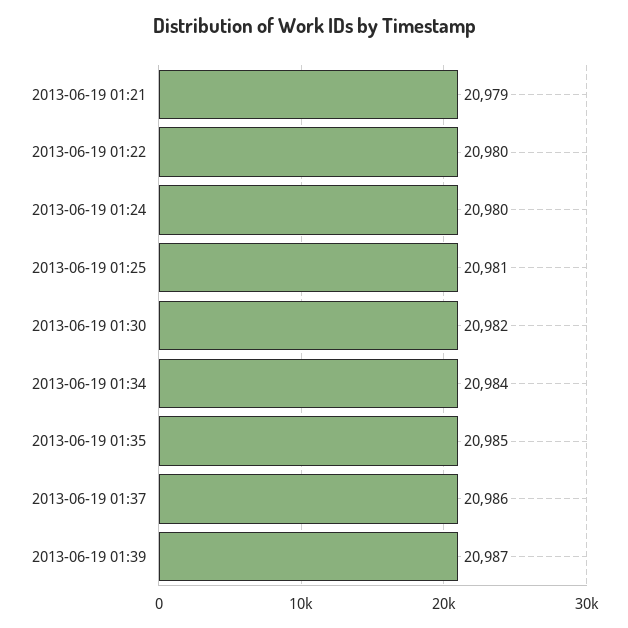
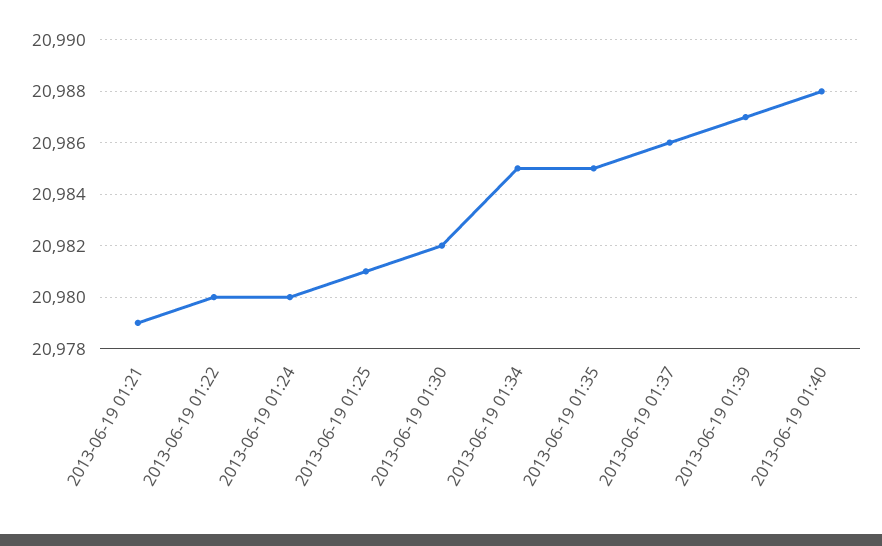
2013-06-19 01:34: 20984 -> 20985
2013-06-19 01:40: none -> 20988

